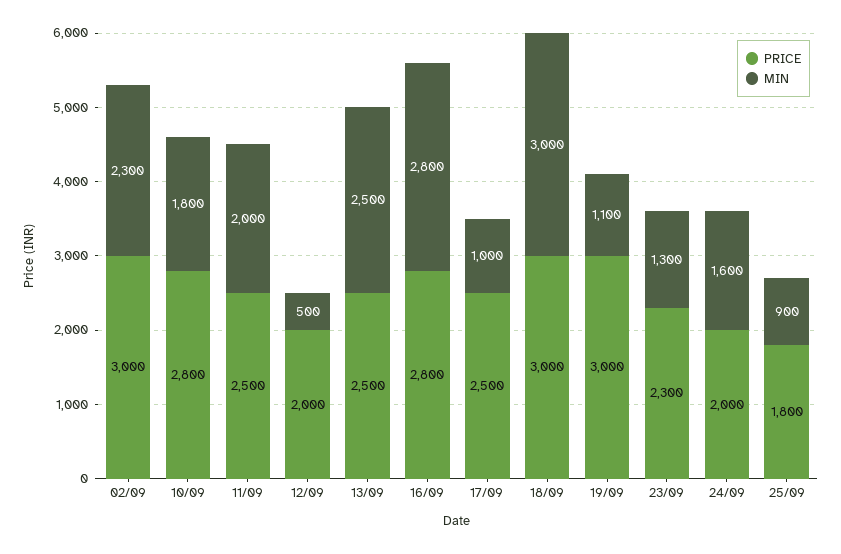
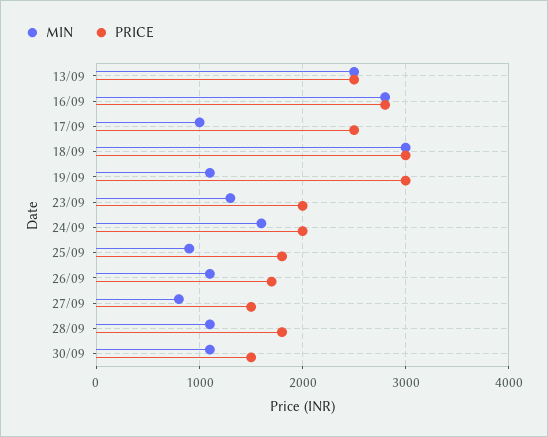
PRICE, 02/09: 3000 -> none
MIN, 02/09: 2300 -> none
PRICE, 10/09: 2800 -> none
MIN, 10/09: 1800 -> none
PRICE, 11/09: 2500 -> none
MIN, 11/09: 2000 -> none
PRICE, 12/09: 2000 -> none
MIN, 12/09: 500 -> none
PRICE, 23/09: 2300 -> 2000
MIN, 26/09: none -> 1100
PRICE, 26/09: none -> 1700
MIN, 27/09: none -> 800
PRICE, 27/09: none -> 1500
MIN, 28/09: none -> 1100
PRICE, 28/09: none -> 1800
MIN, 30/09: none -> 1100
PRICE, 30/09: none -> 1500

